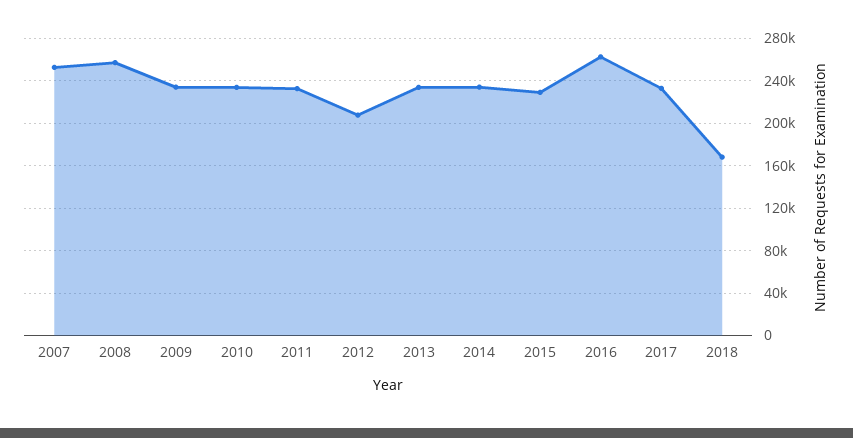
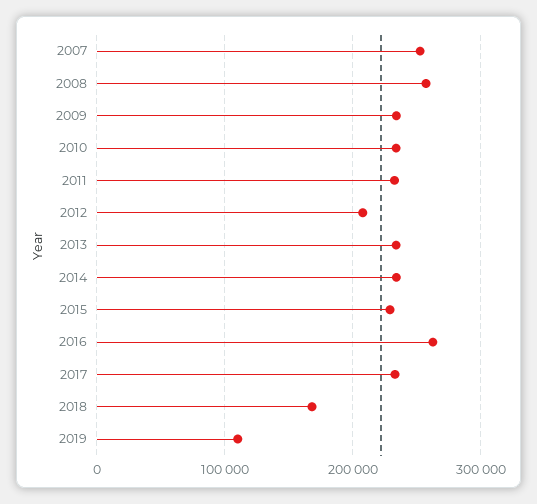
2019: none -> 110000

